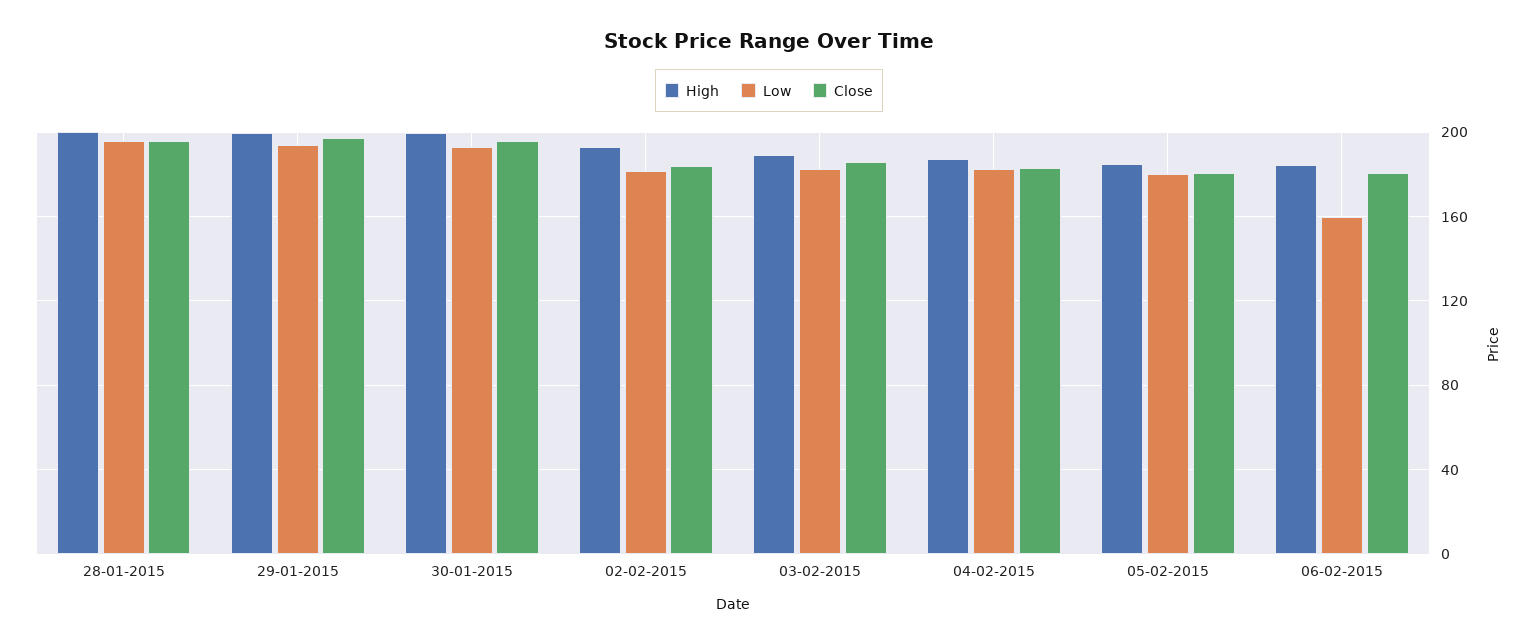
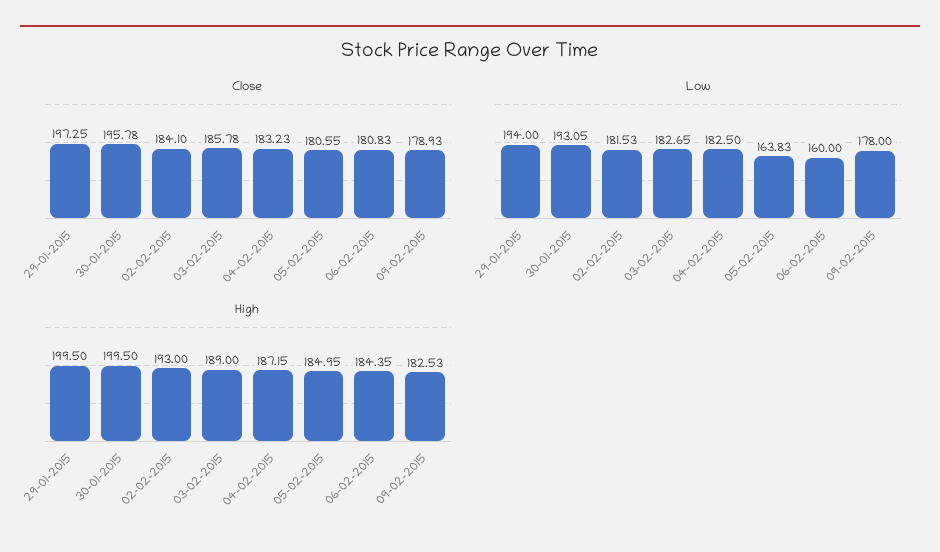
High, 28-01-2015: 200 -> none
Low, 28-01-2015: 195 -> none
Close, 28-01-2015: 195 -> none
Low, 05-02-2015: 180 -> 163.83
Close, 09-02-2015: none -> 178.93
Low, 09-02-2015: none -> 178
High, 09-02-2015: none -> 182.53

